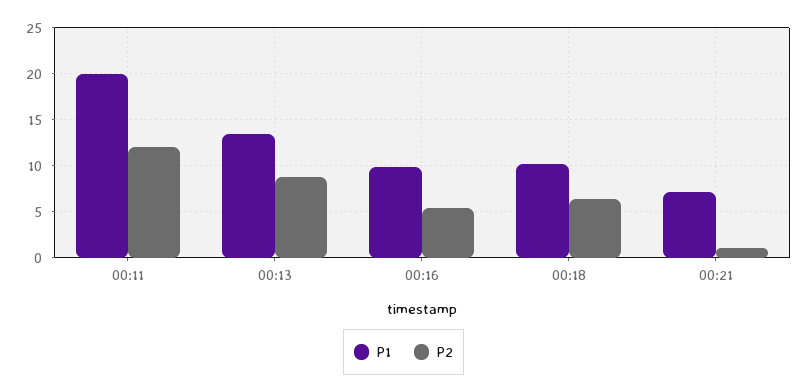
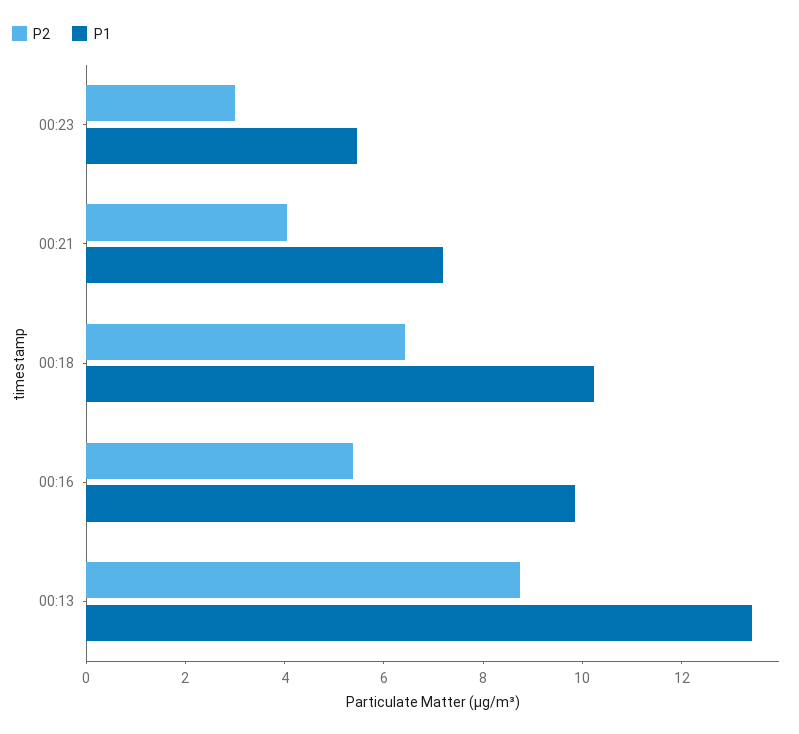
P1, 00:11: 20 -> none
P2, 00:11: 12 -> none
P2, 00:21: 1 -> 4
P2, 00:23: none -> 3
P1, 00:23: none -> 5.5

